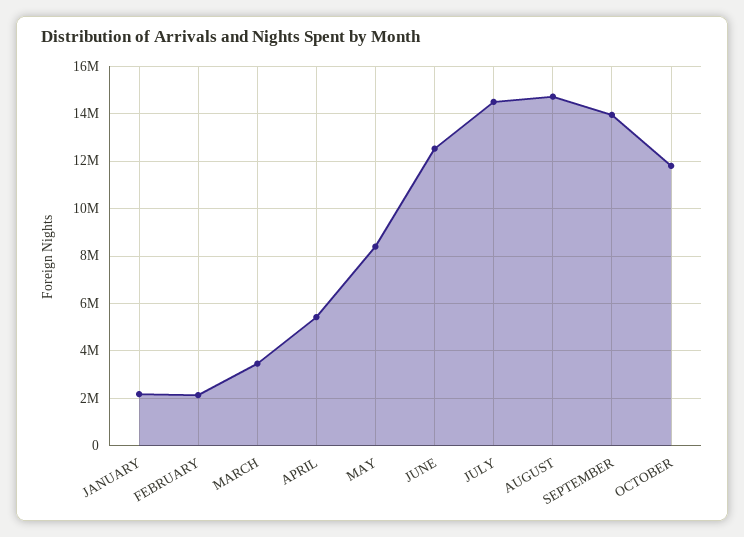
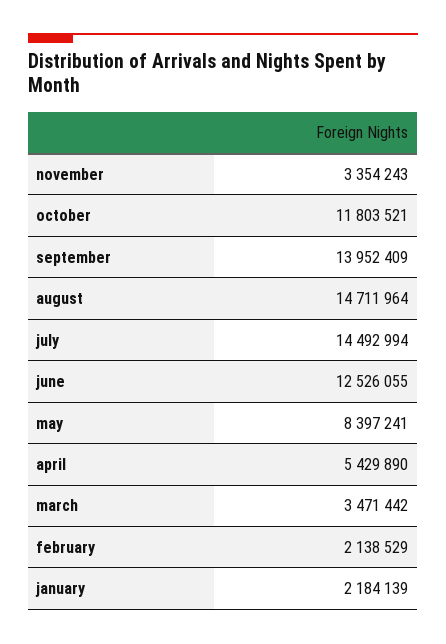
november: none -> 3354243

